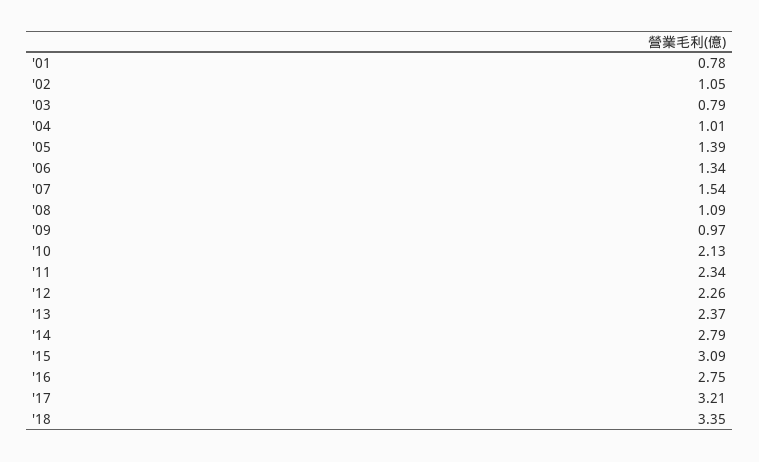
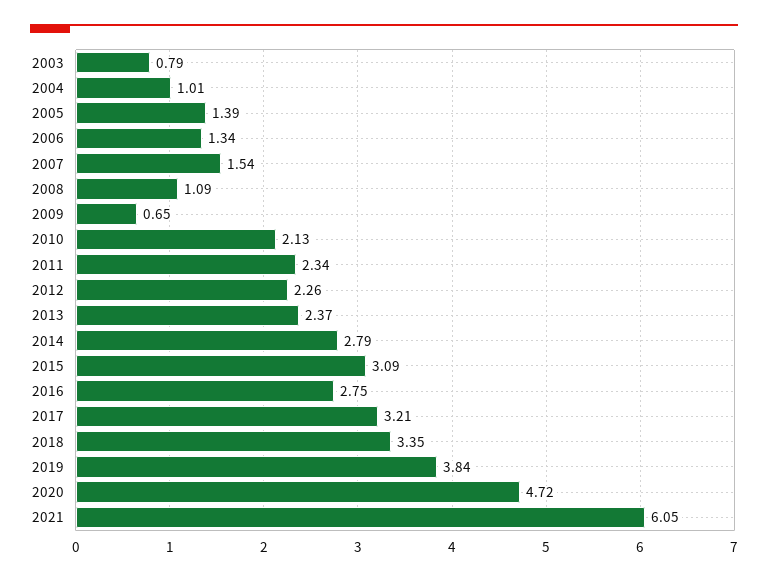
'01: 0.78 -> none
'02: 1.05 -> none
'09: 0.97 -> 0.65
2019: none -> 3.84
2020: none -> 4.72
2021: none -> 6.05

